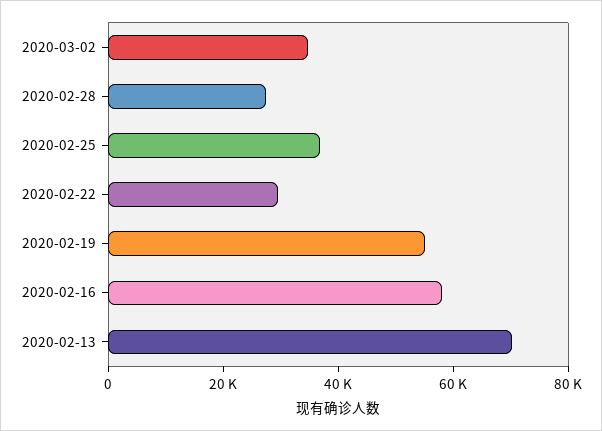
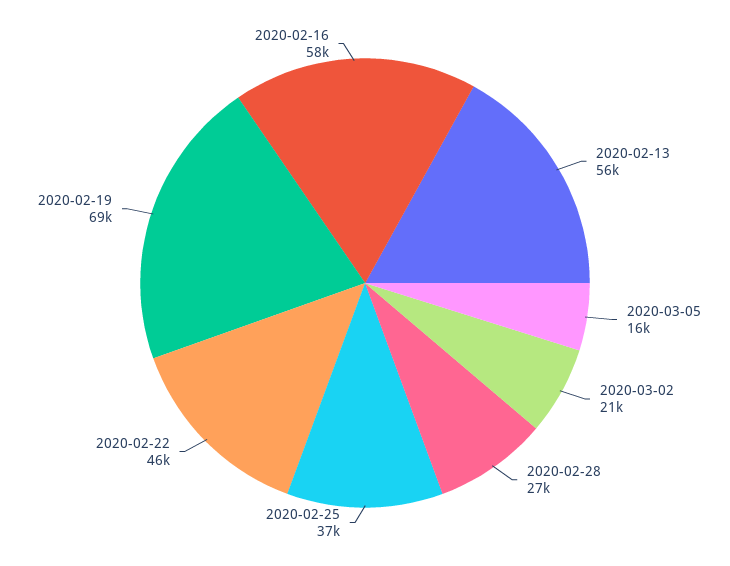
2020-03-02: 35000 -> 21000
2020-02-22: 30000 -> 46000
2020-02-19: 55000 -> 69000
2020-02-13: 70000 -> 56000
2020-03-05: none -> 16000

